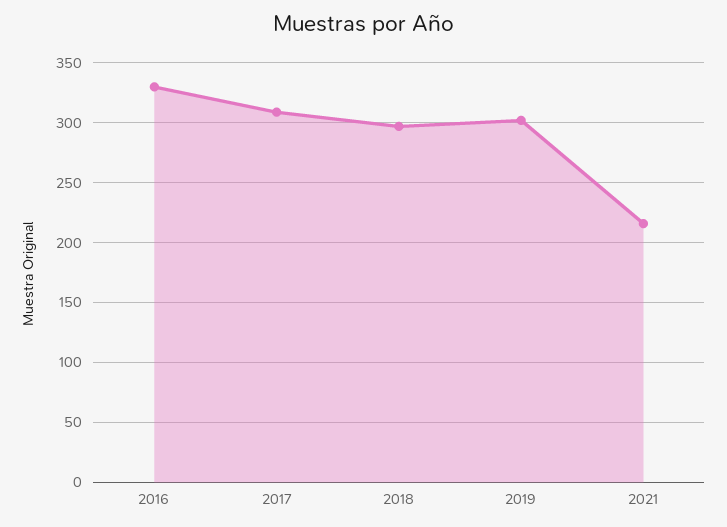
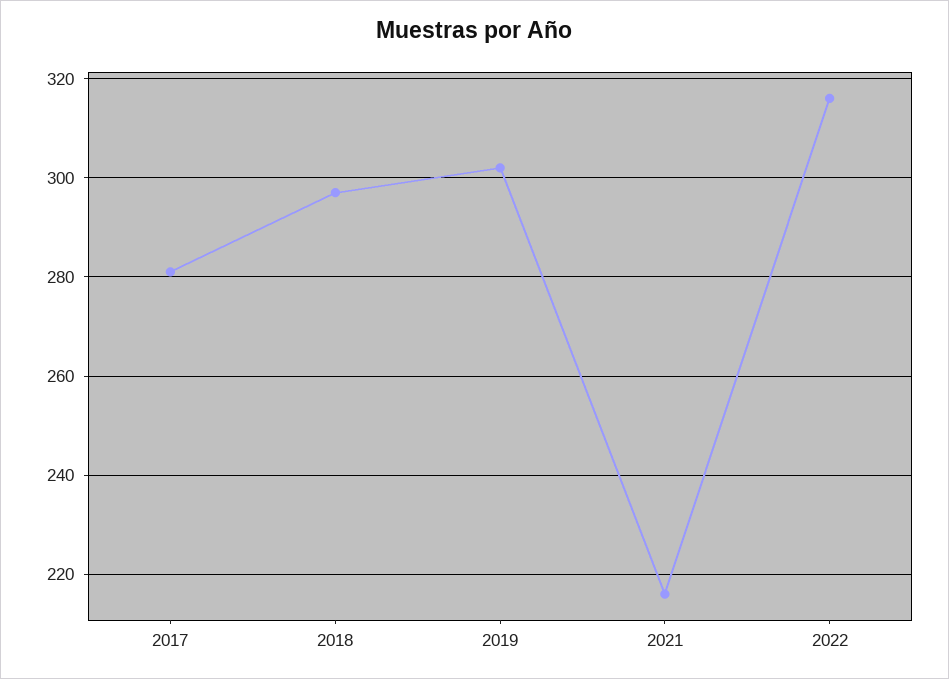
2016: 330 -> none
2017: 310 -> 280
2022: none -> 315

